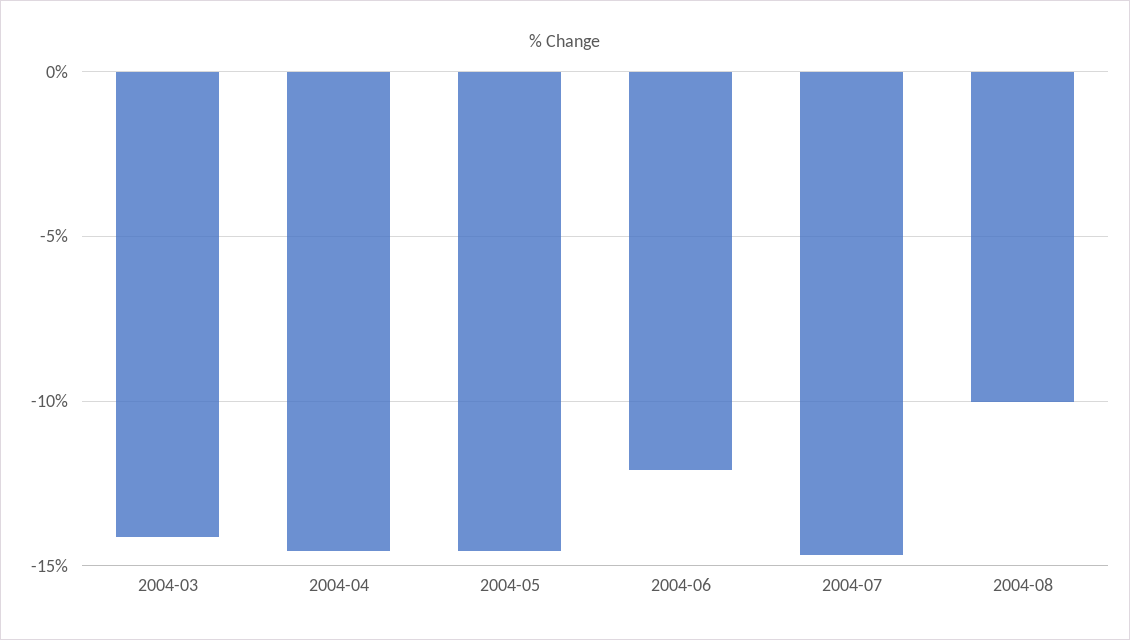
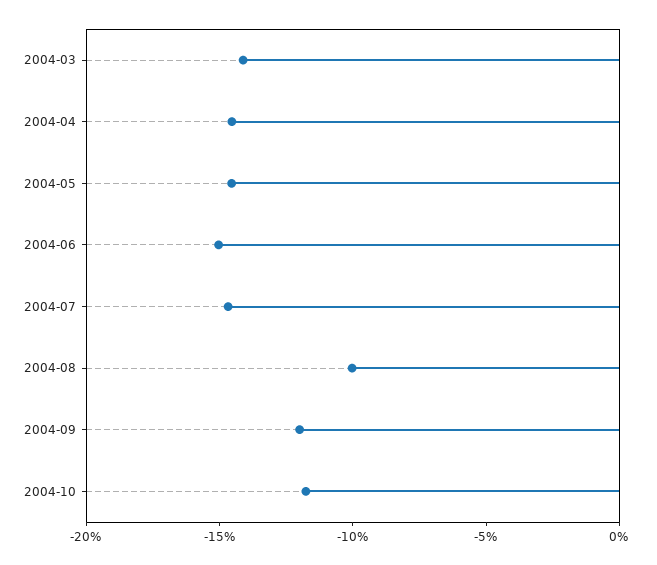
2004-06: -12 -> -15
2004-09: none -> -12
2004-10: none -> -12

